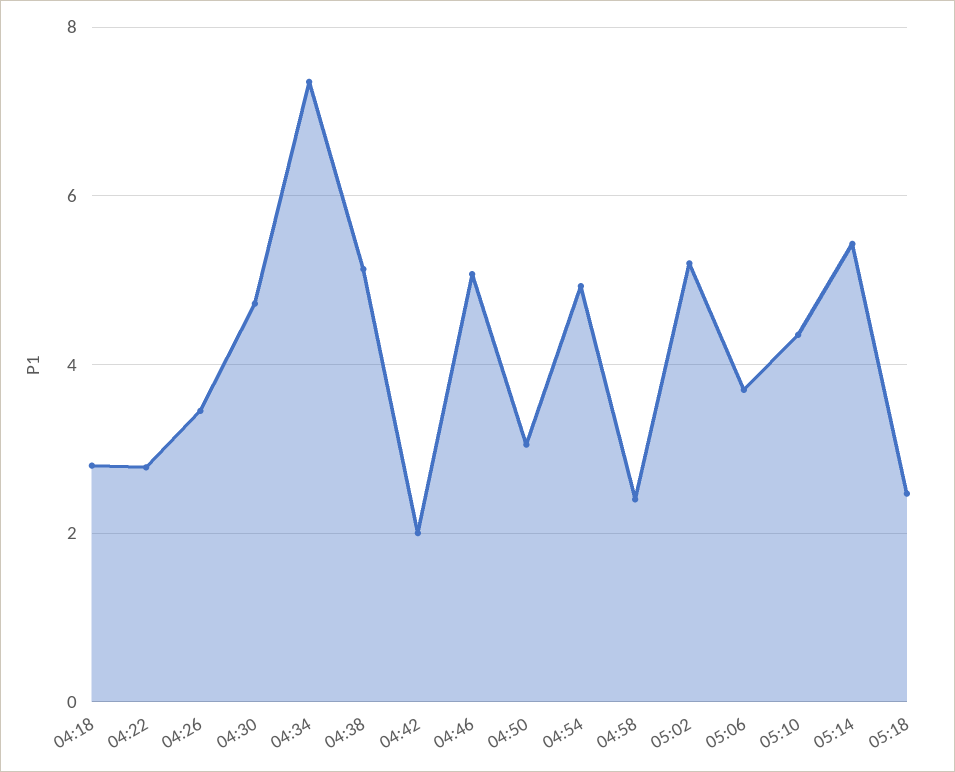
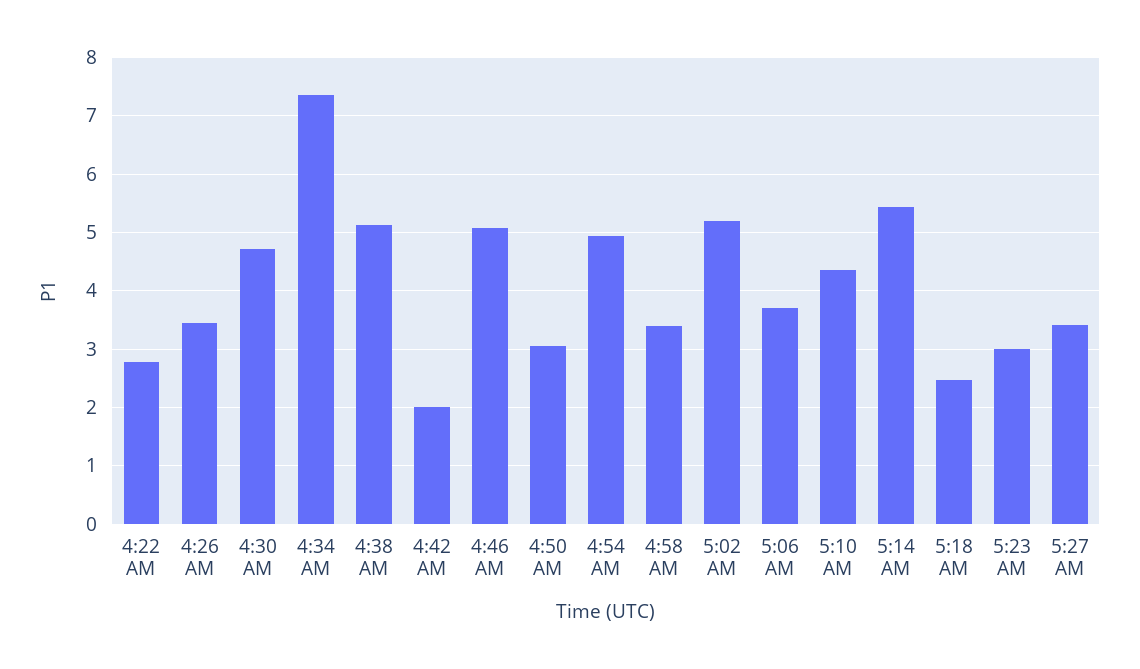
04:18: 2.8 -> none
04:58: 2.4 -> 3.4
5:23 AM: none -> 3
5:27 AM: none -> 3.4

